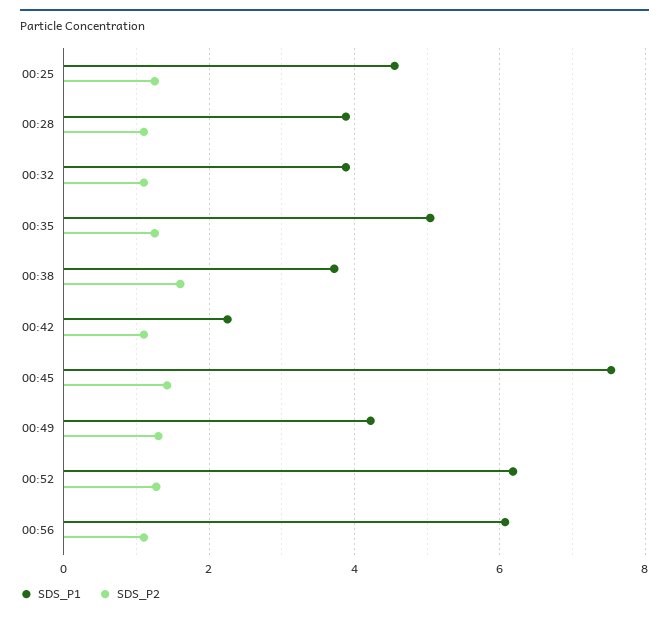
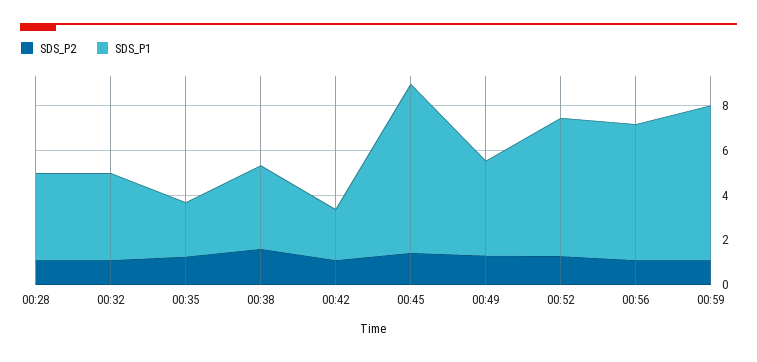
SDS_P1, 00:25: 4.6 -> none
SDS_P2, 00:25: 1.2 -> none
SDS_P1, 00:35: 5 -> 2.5
SDS_P2, 00:59: none -> 1
SDS_P1, 00:59: none -> 7

